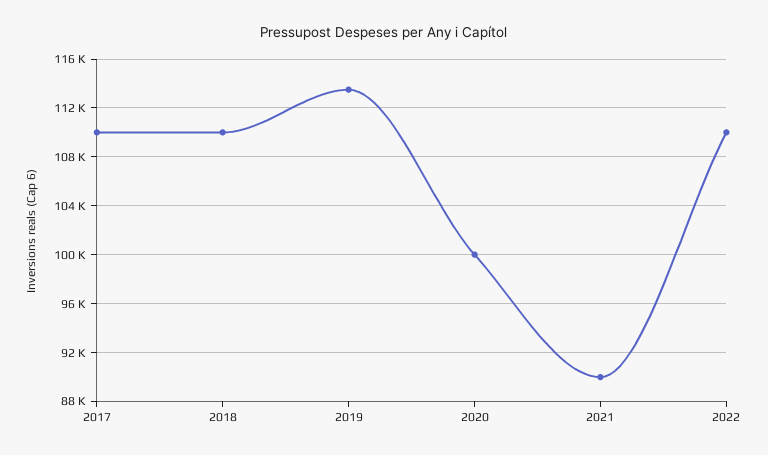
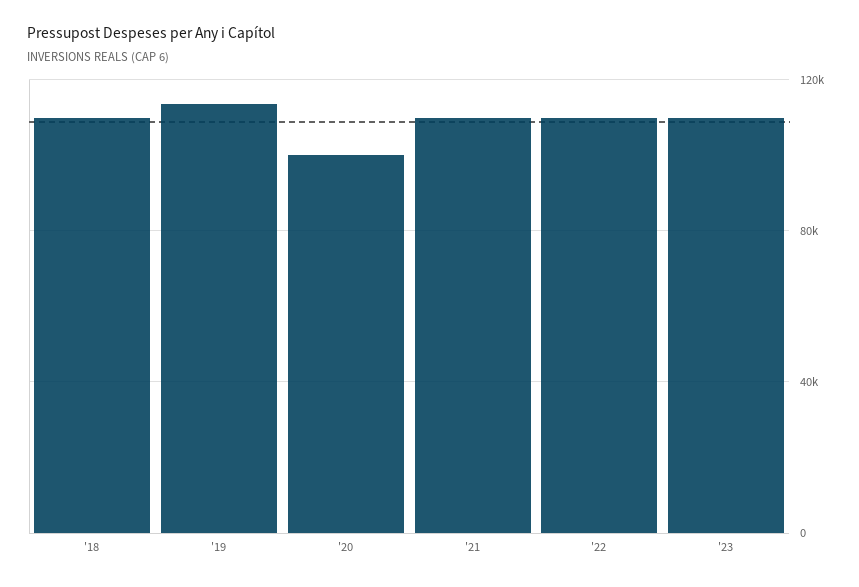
2017: 110000 -> none
2021: 90000 -> 110000
'23: none -> 110000

